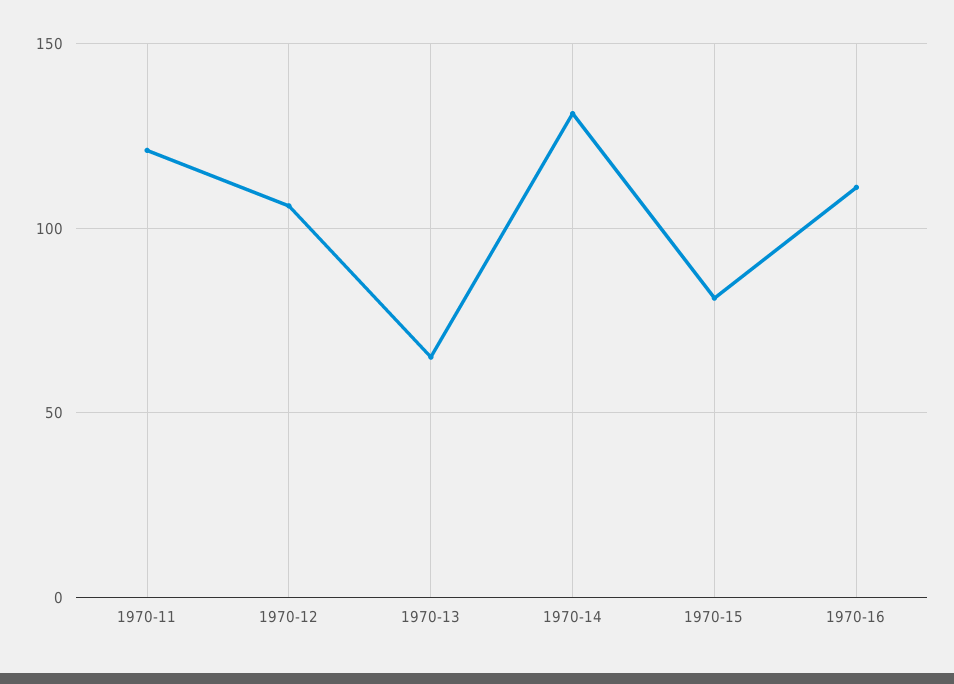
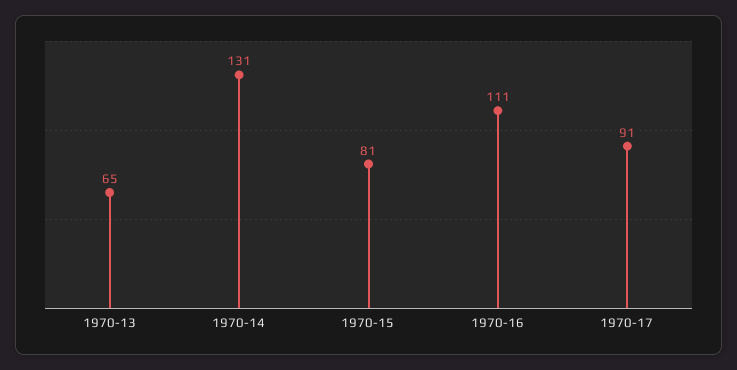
1970-11: 120 -> none
1970-12: 105 -> none
1970-17: none -> 91

